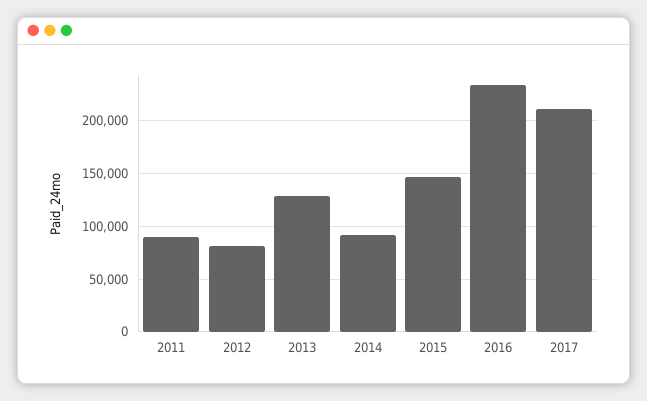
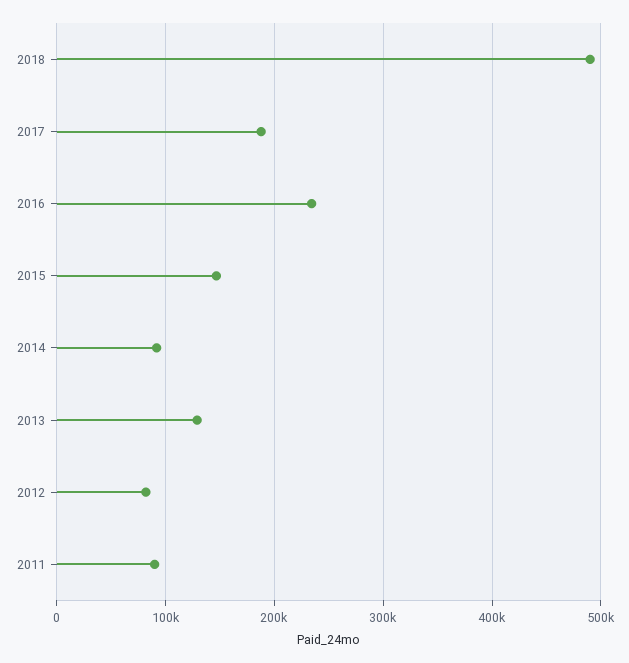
2017: 210000 -> 190000
2018: none -> 490000

